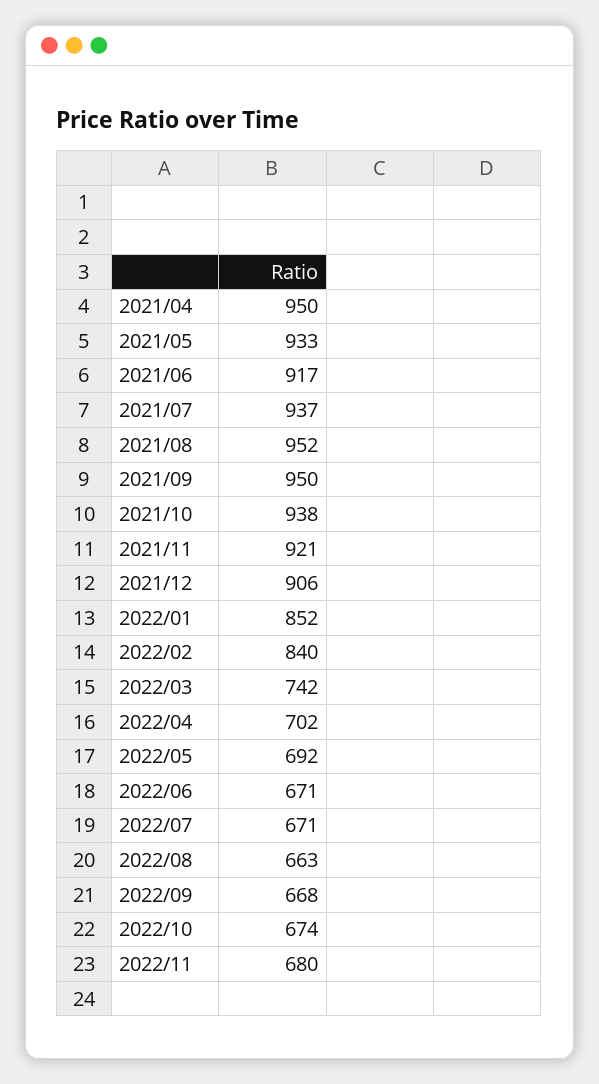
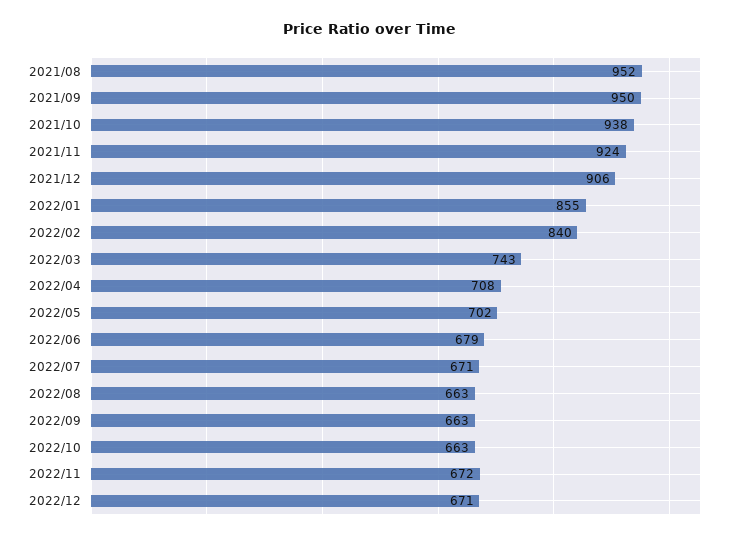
2021/04: 950 -> none
2021/05: 933 -> none
2021/06: 917 -> none
2021/07: 937 -> none
2021/11: 921 -> 924
2022/01: 852 -> 855
2022/03: 742 -> 743
2022/04: 702 -> 708
2022/05: 692 -> 702
2022/06: 671 -> 679
2022/09: 668 -> 663
2022/10: 674 -> 663
2022/11: 680 -> 672
2022/12: none -> 671

